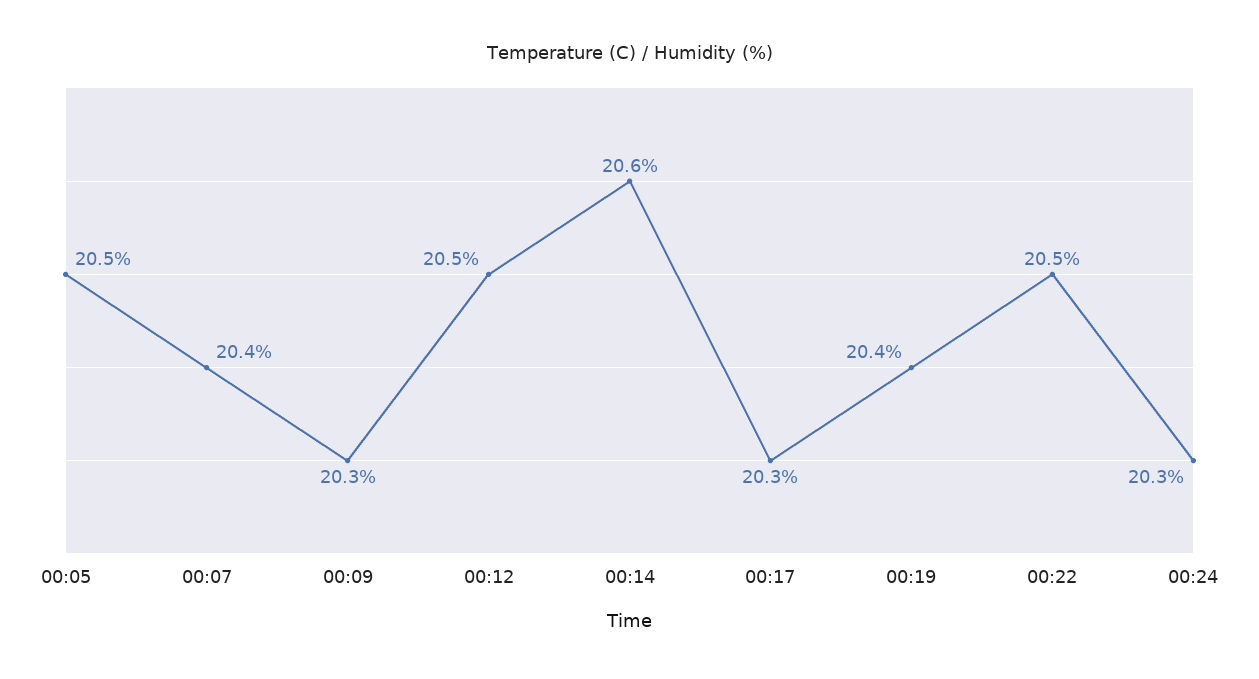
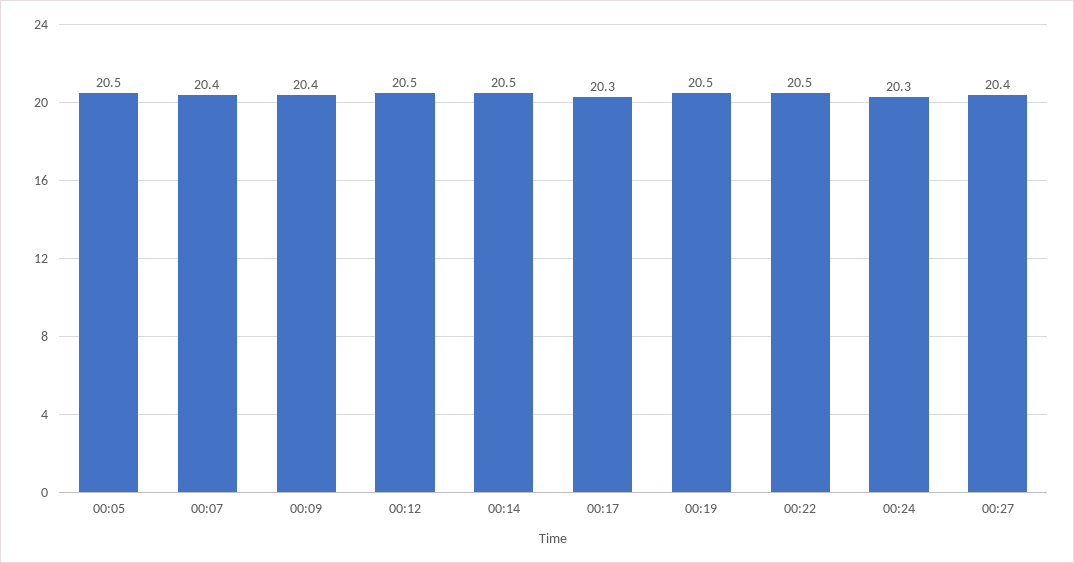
00:09: 20.3 -> 20.4
00:14: 20.6 -> 20.5
00:19: 20.4 -> 20.5
00:27: none -> 20.4

